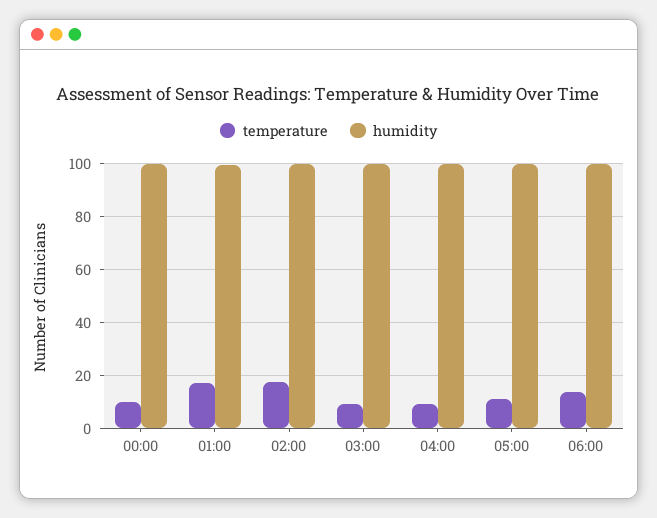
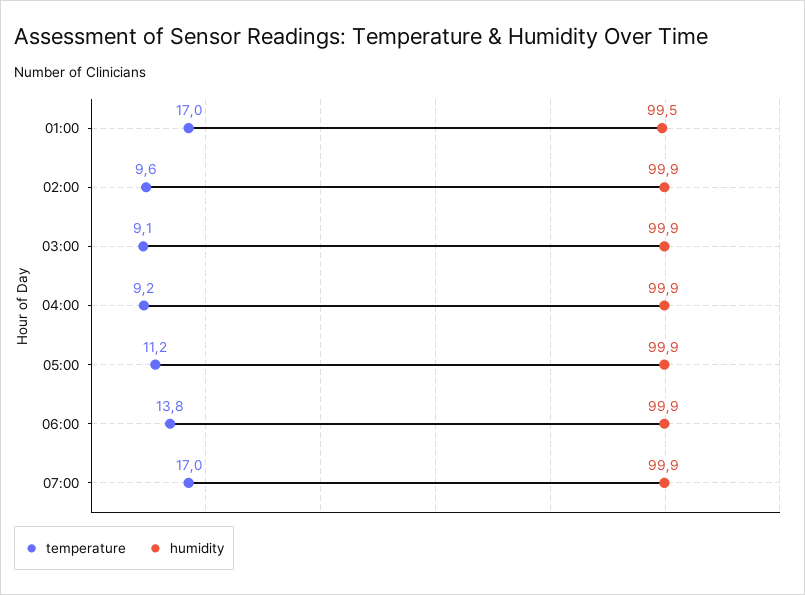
temperature, 00:00: 10 -> none
humidity, 00:00: 100 -> none
temperature, 02:00: 17.5 -> 9.6
temperature, 07:00: none -> 17
humidity, 07:00: none -> 99.9

